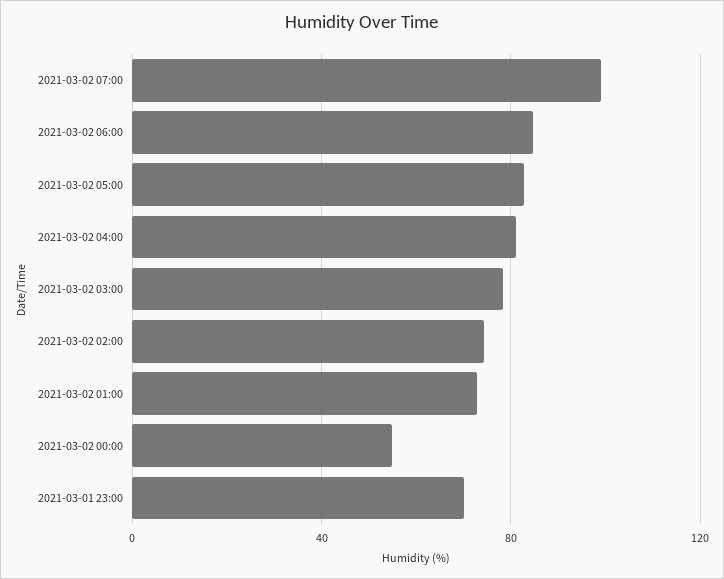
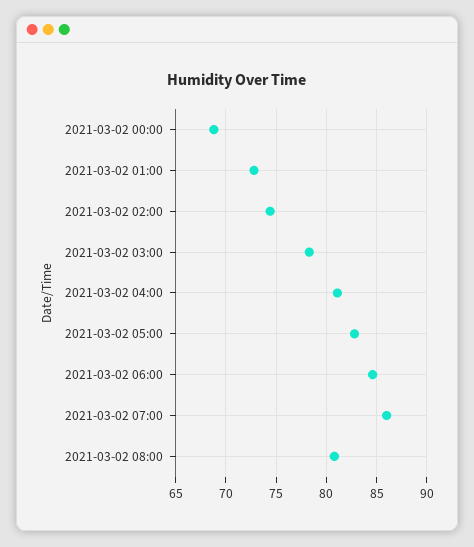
2021-03-02 07:00: 100 -> 86
2021-03-02 00:00: 55 -> 69
2021-03-01 23:00: 70 -> none
2021-03-02 08:00: none -> 81

